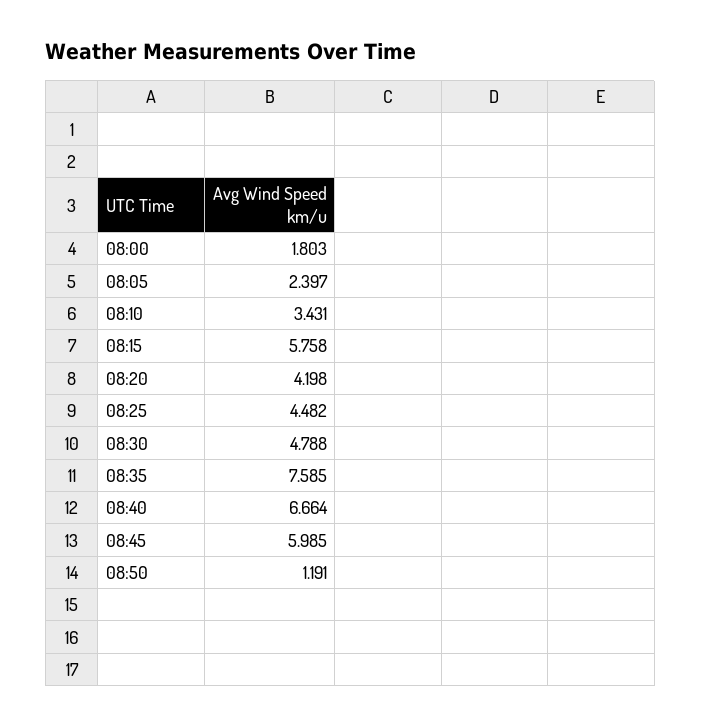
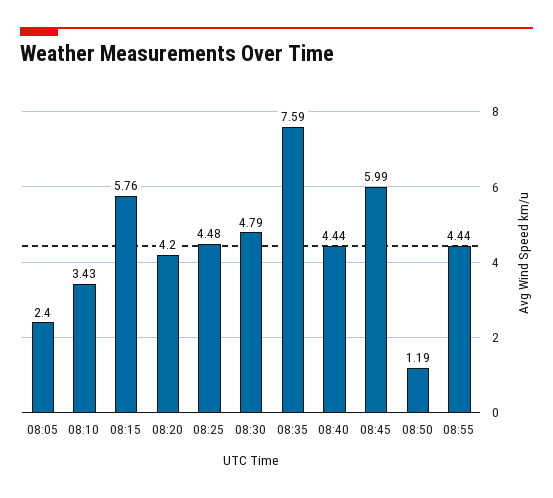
08:00: 1.803 -> none
08:40: 6.664 -> 4.44
08:55: none -> 4.44

